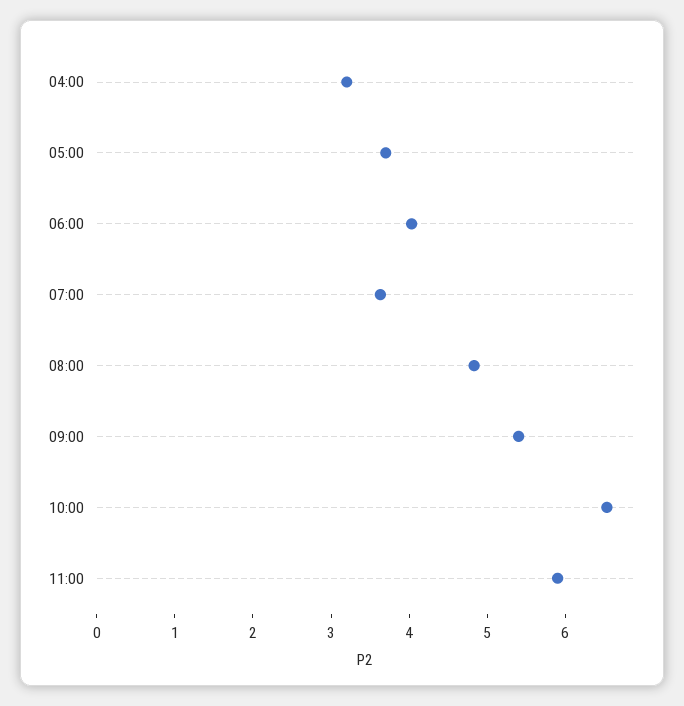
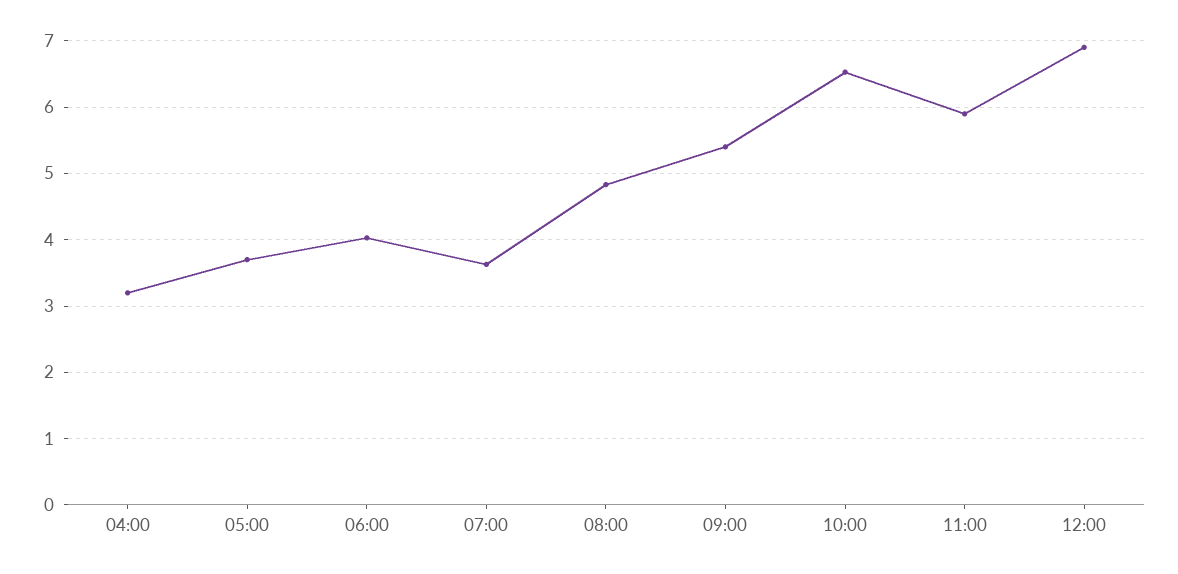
12:00: none -> 6.9

